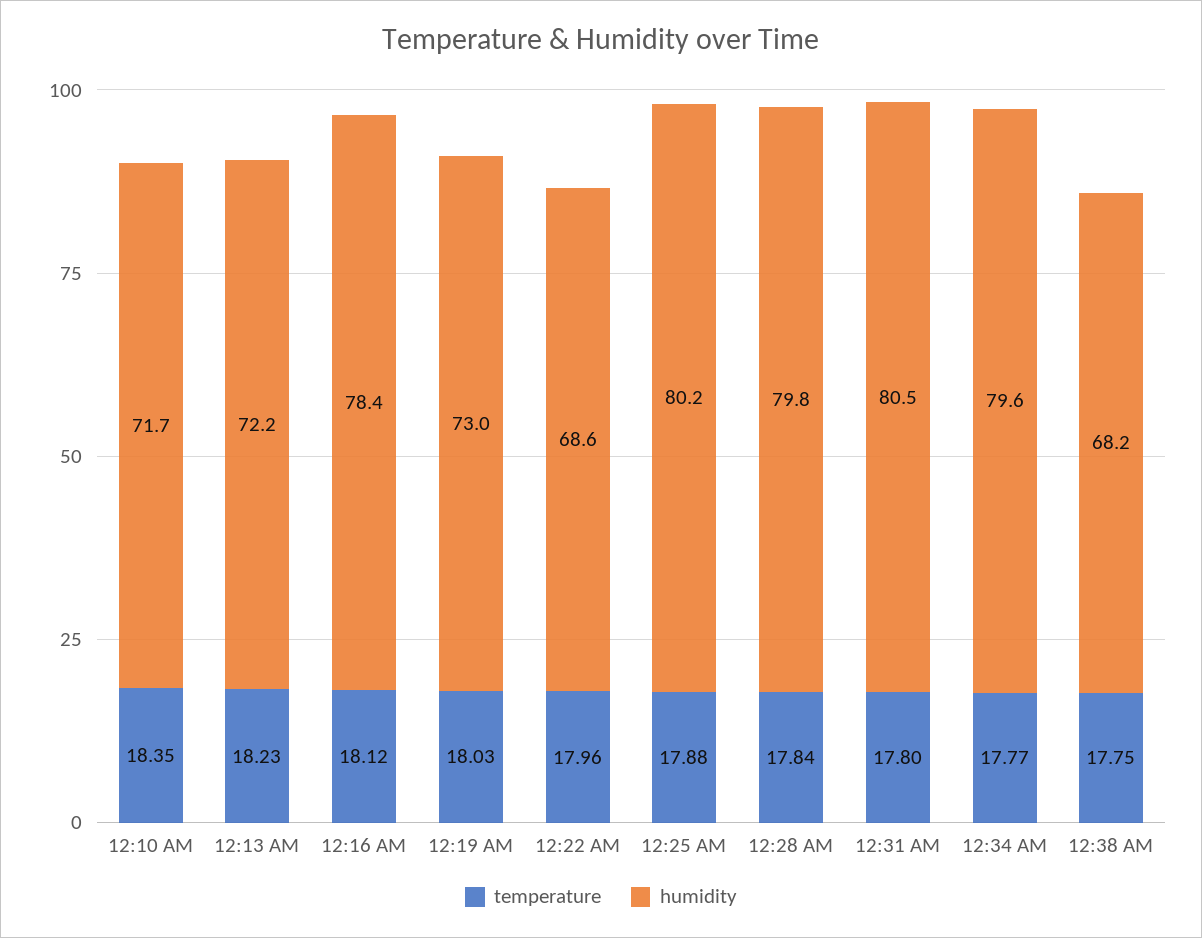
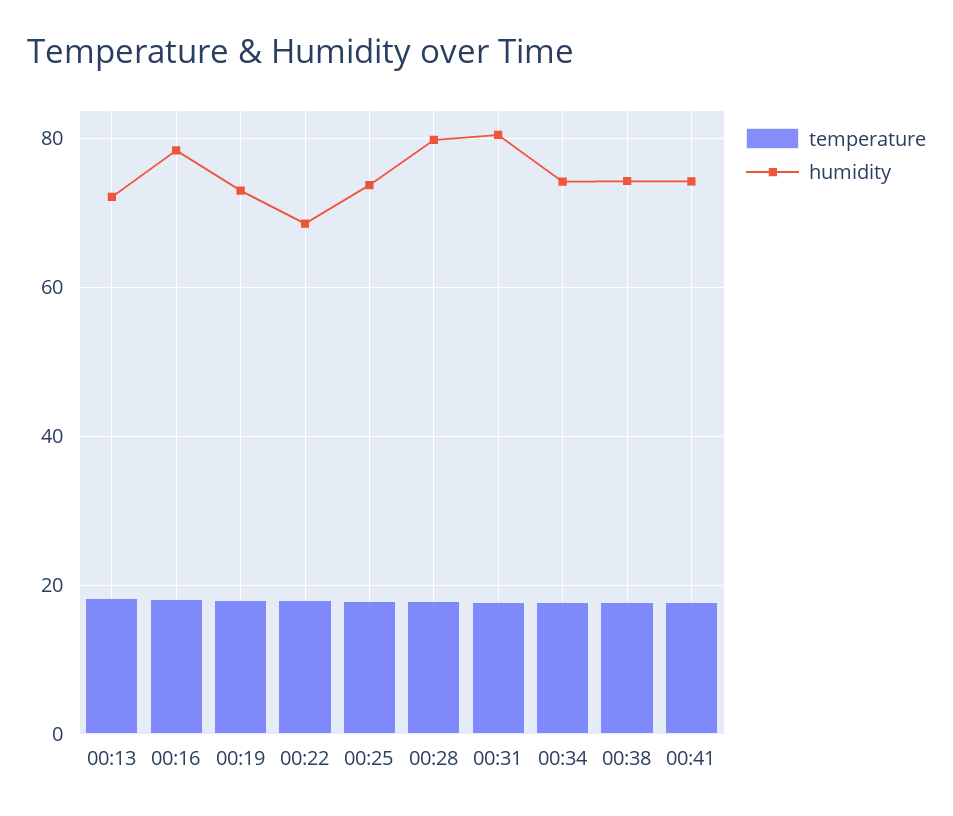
temperature, 12:10 AM: 18.35 -> none
humidity, 12:10 AM: 71.7 -> none
humidity, 12:25 AM: 80.2 -> 74
humidity, 12:34 AM: 79.6 -> 74
humidity, 12:38 AM: 68.2 -> 74
temperature, 00:41: none -> 18
humidity, 00:41: none -> 74

